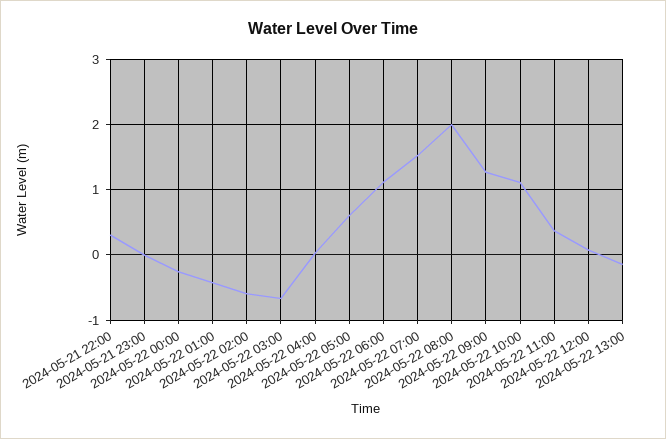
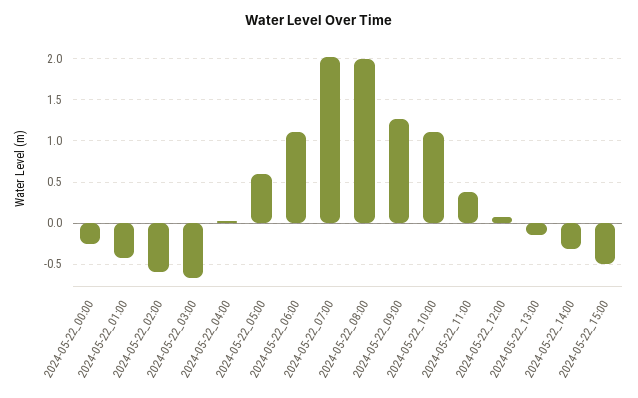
2024-05-21 22:00: 0.3 -> none
2024-05-21 23:00: 0 -> none
2024-05-22 07:00: 1.5 -> 2
2024-05-22_14:00: none -> -0.3
2024-05-22_15:00: none -> -0.5

